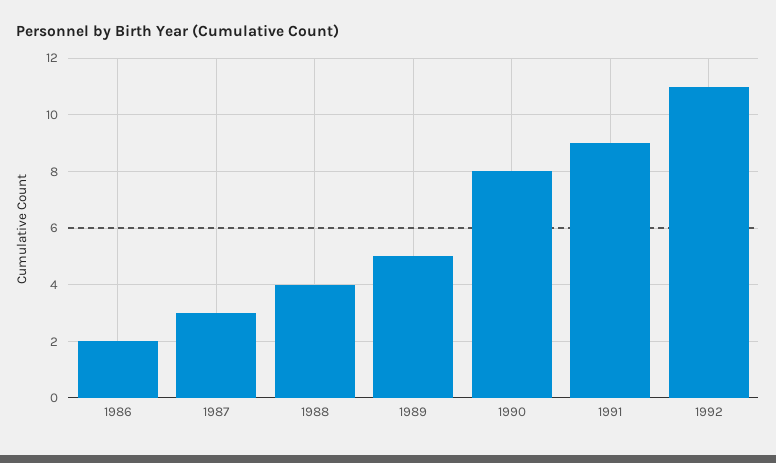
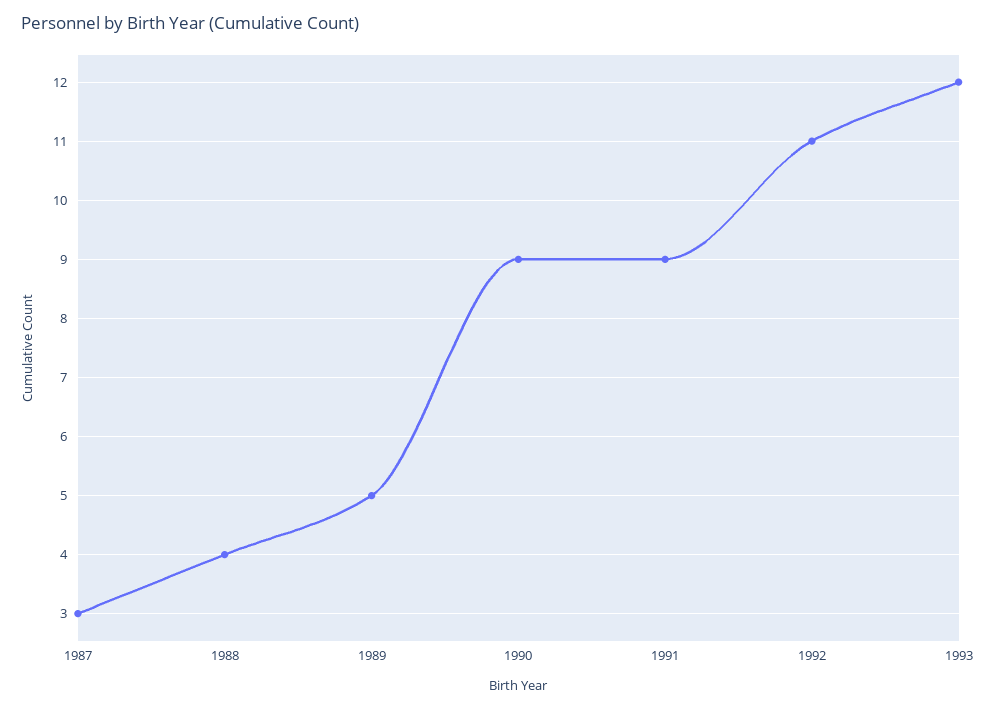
1986: 2 -> none
1990: 8 -> 9
1993: none -> 12

